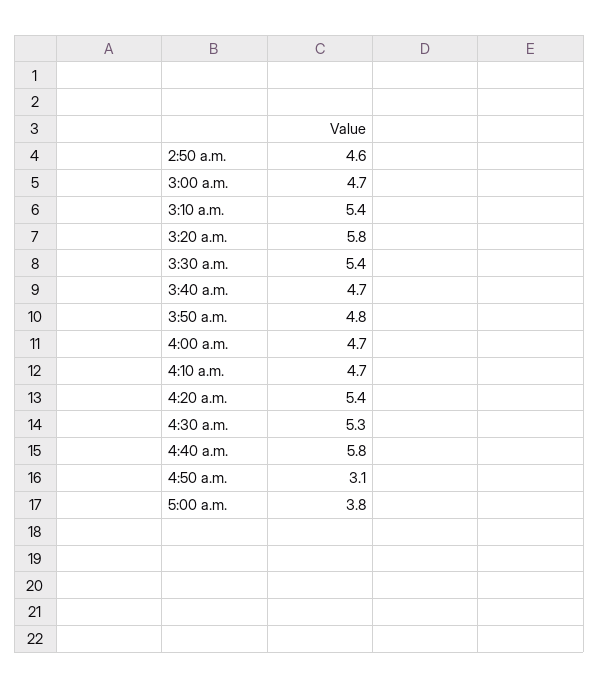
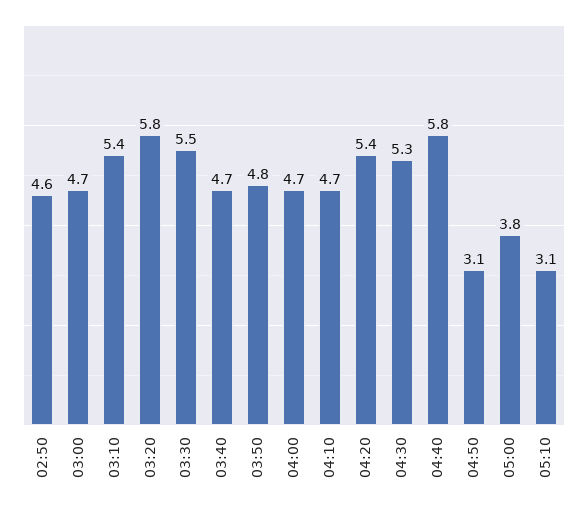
3:30 a.m.: 5.4 -> 5.5
05:10: none -> 3.1

